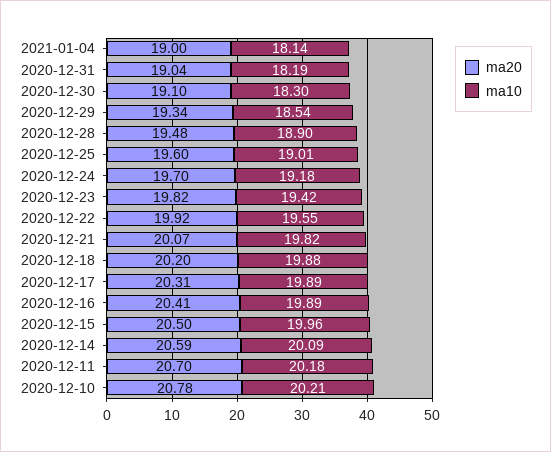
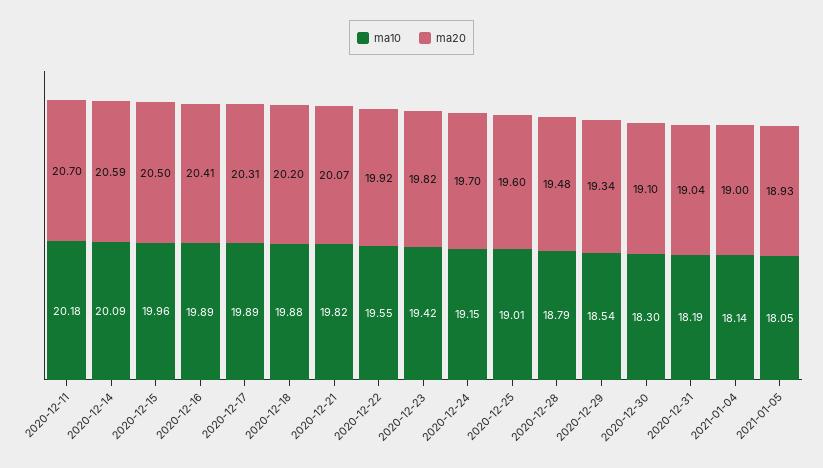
ma10, 2020-12-28: 18.9 -> 18.79
ma10, 2020-12-24: 19.18 -> 19.15
ma20, 2020-12-10: 20.78 -> none
ma10, 2020-12-10: 20.21 -> none
ma10, 2021-01-05: none -> 18.05
ma20, 2021-01-05: none -> 18.93

